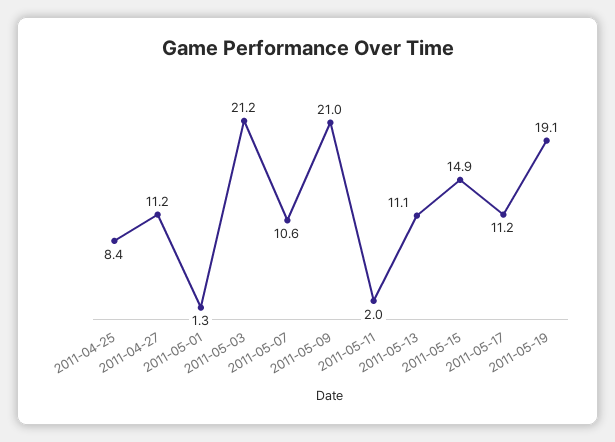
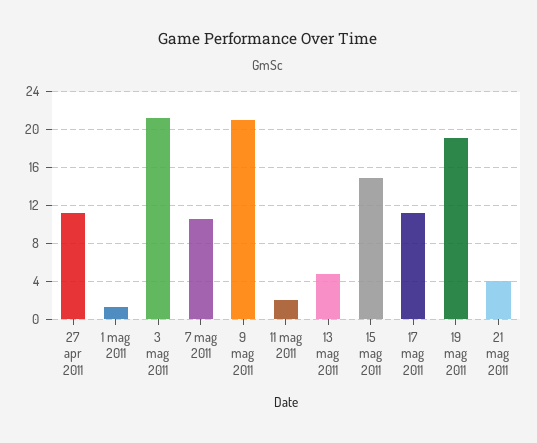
2011-04-25: 8.4 -> none
2011-05-13: 11.1 -> 5
21 mag 2011: none -> 4

